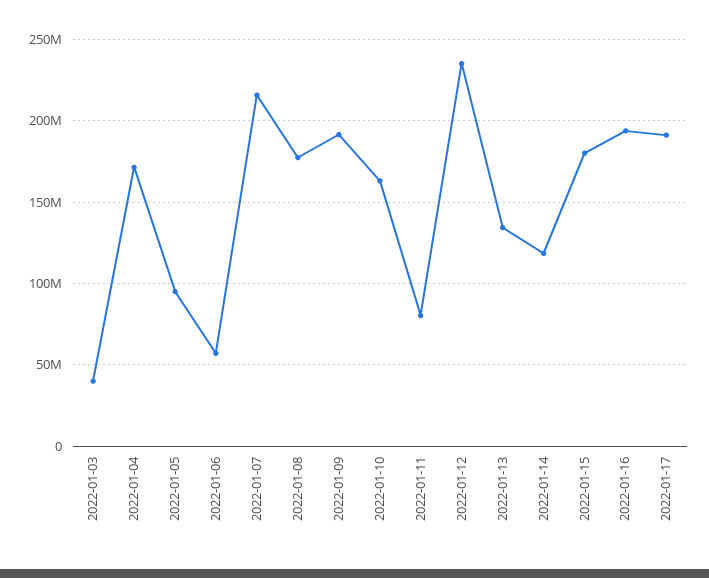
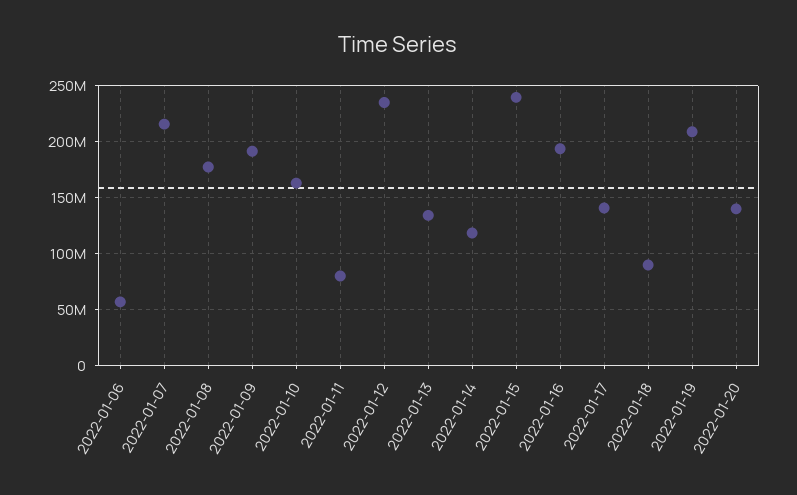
2022-01-03: 40000000 -> none
2022-01-04: 170000000 -> none
2022-01-05: 95000000 -> none
2022-01-15: 180000000 -> 240000000
2022-01-17: 190000000 -> 140000000
2022-01-18: none -> 90000000
2022-01-19: none -> 210000000
2022-01-20: none -> 140000000

